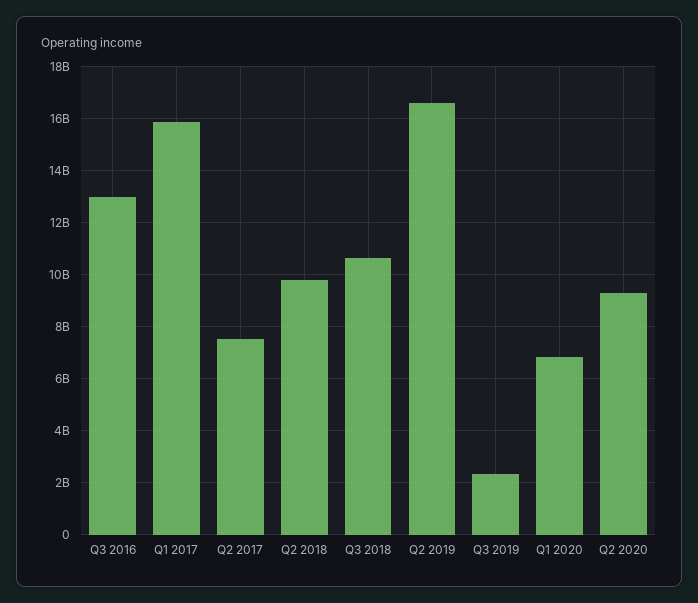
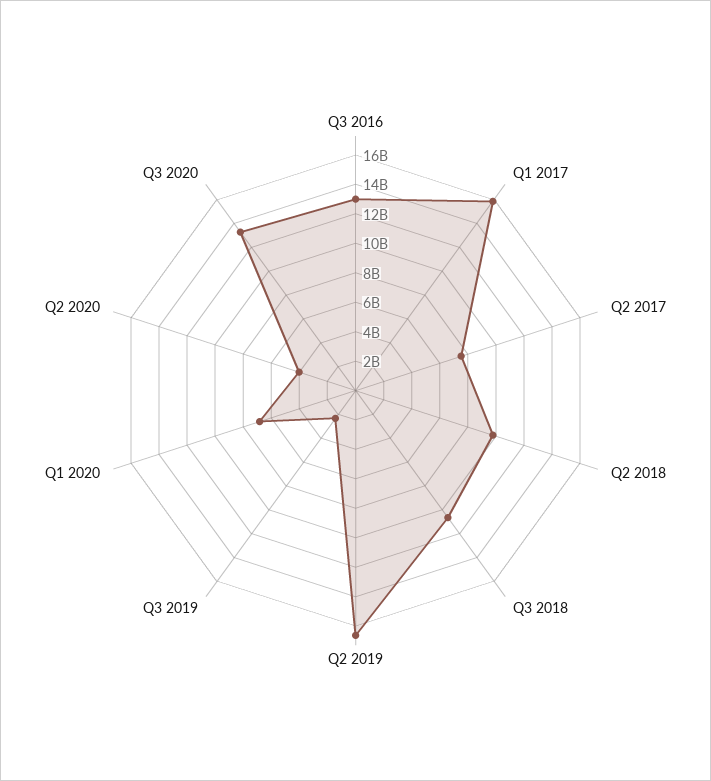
Q2 2020: 9250000000 -> 4000000000
Q3 2020: none -> 13000000000

